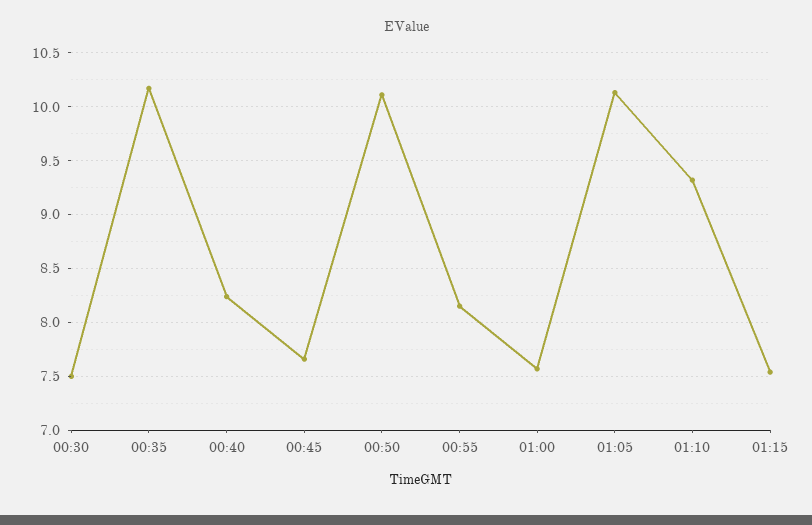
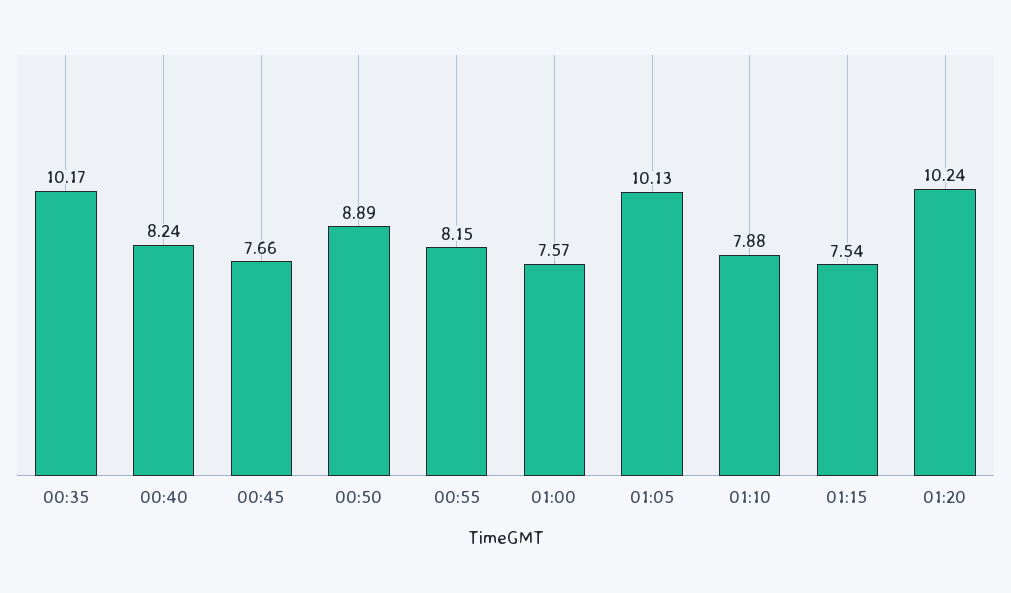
00:30: 7.5 -> none
00:50: 10.1 -> 8.89
01:10: 9.3 -> 7.88
01:20: none -> 10.24

